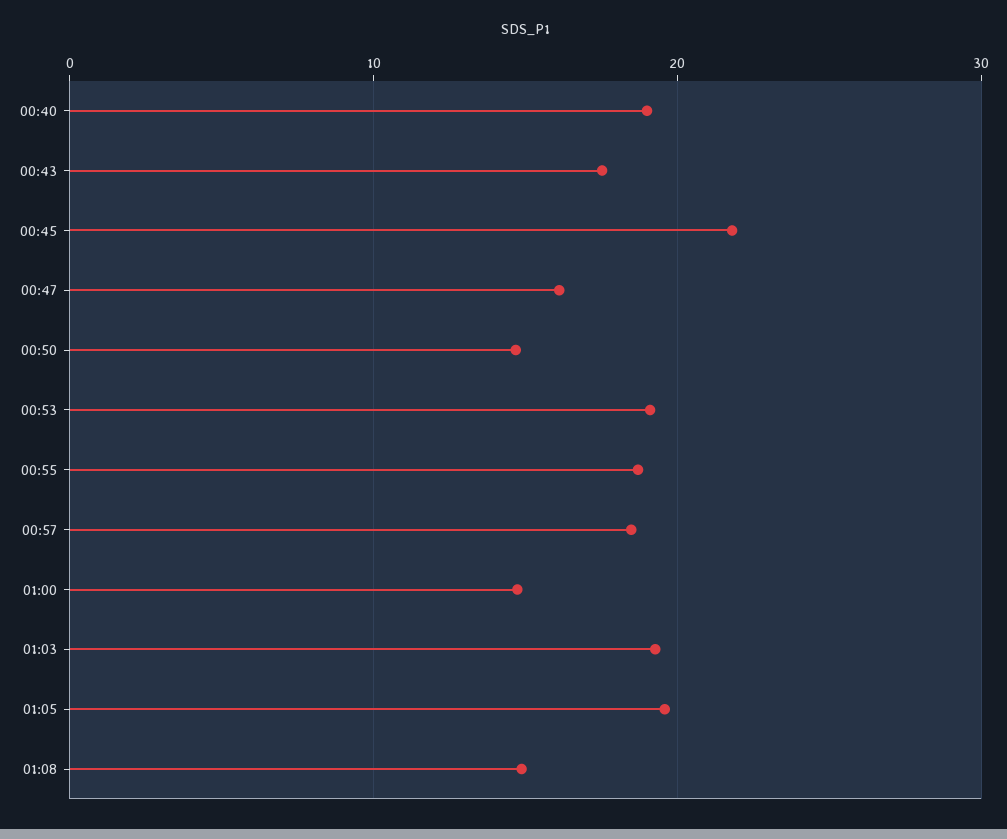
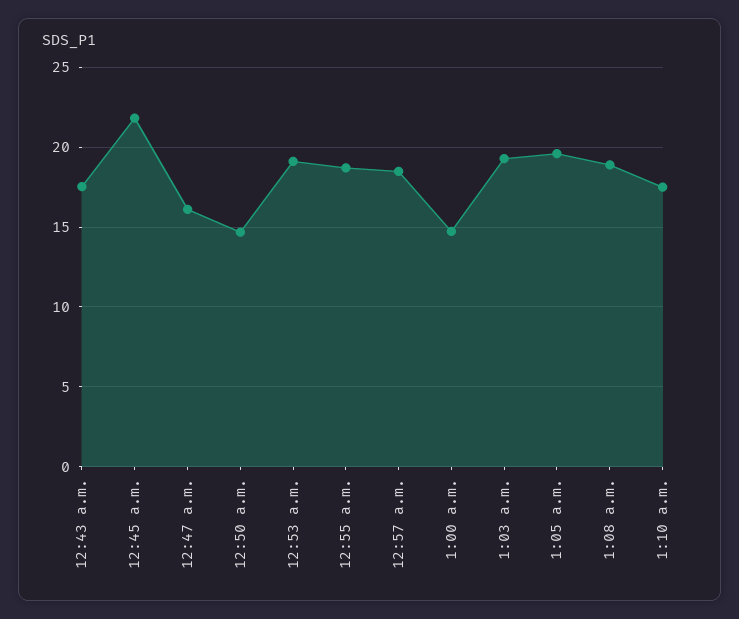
00:40: 19 -> none
01:08: 15 -> 19
1:10 a.m.: none -> 17.5

